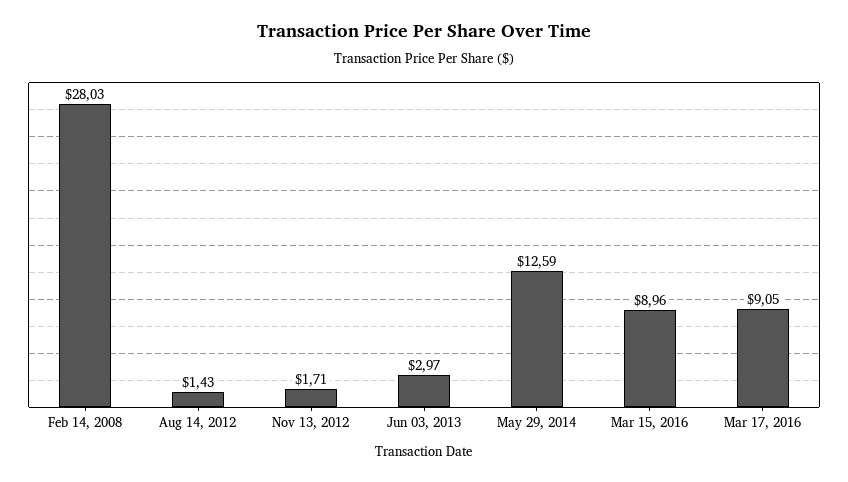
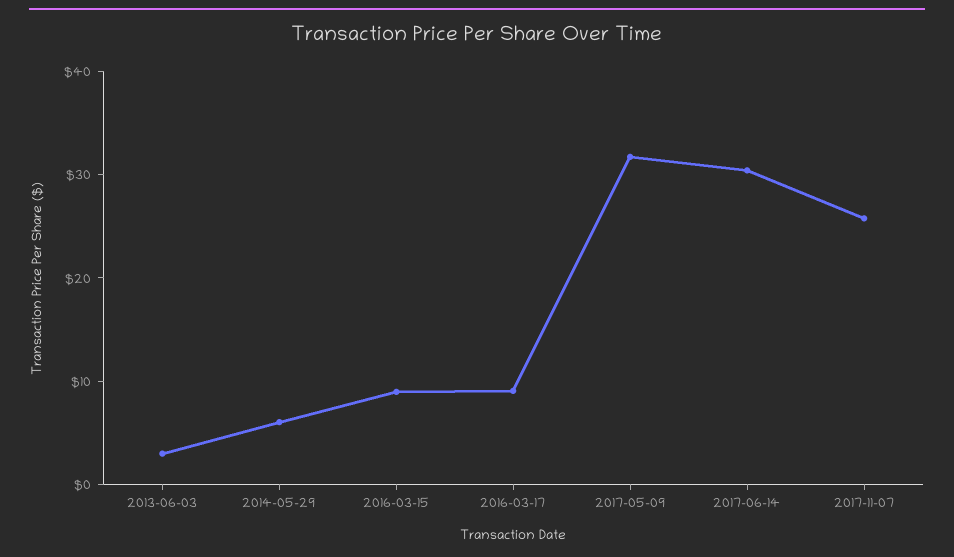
Feb 14, 2008: 28.03 -> none
Aug 14, 2012: 1.43 -> none
Nov 13, 2012: 1.71 -> none
May 29, 2014: 12.59 -> 6
2017-05-09: none -> 32
2017-06-14: none -> 30
2017-11-07: none -> 26

